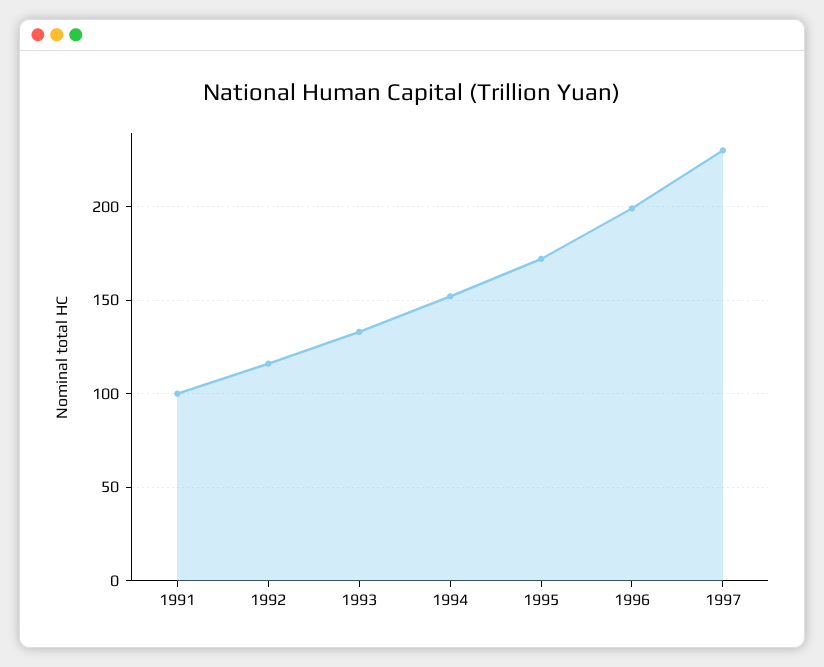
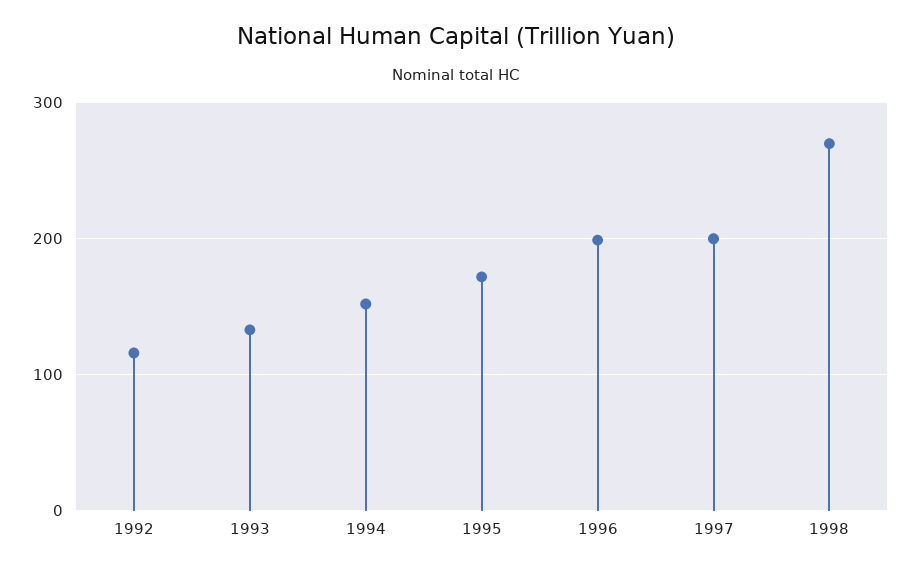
1991: 100 -> none
1997: 230 -> 200
1998: none -> 270

